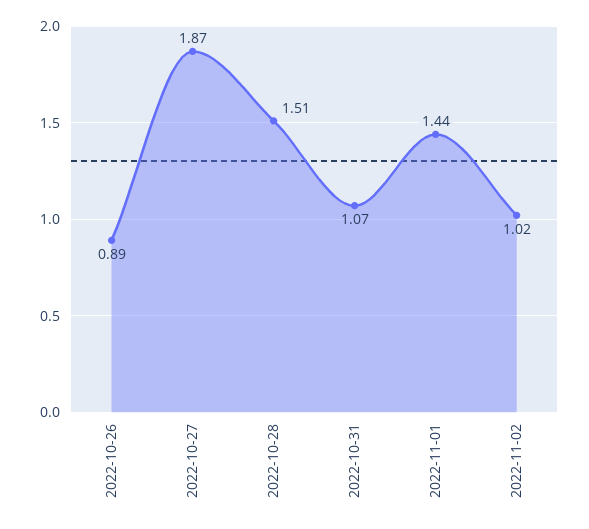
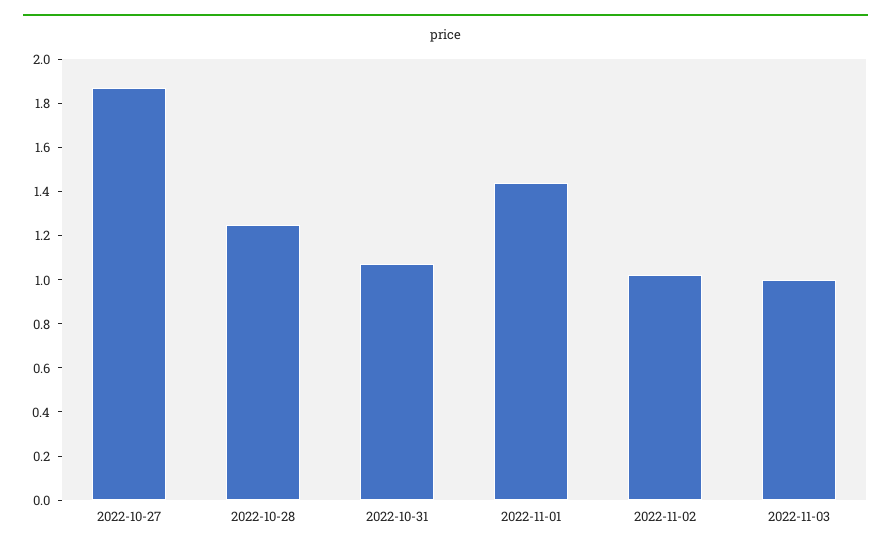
2022-10-26: 0.89 -> none
2022-10-28: 1.51 -> 1.25
2022-11-03: none -> 1

